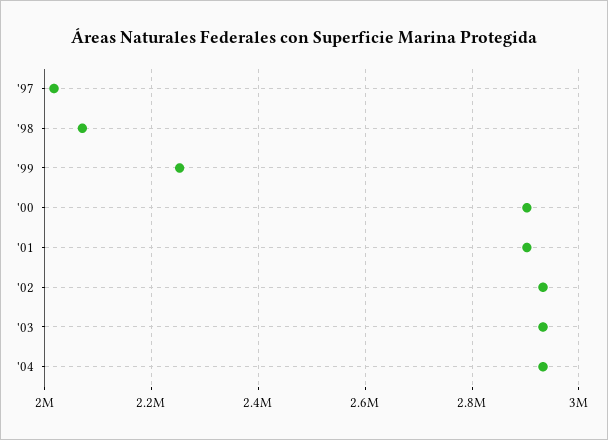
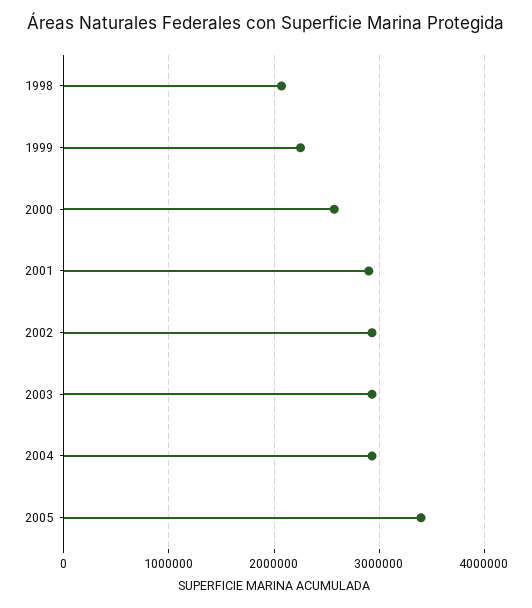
'97: 2020000 -> none
'00: 2900000 -> 2600000
2005: none -> 3400000

